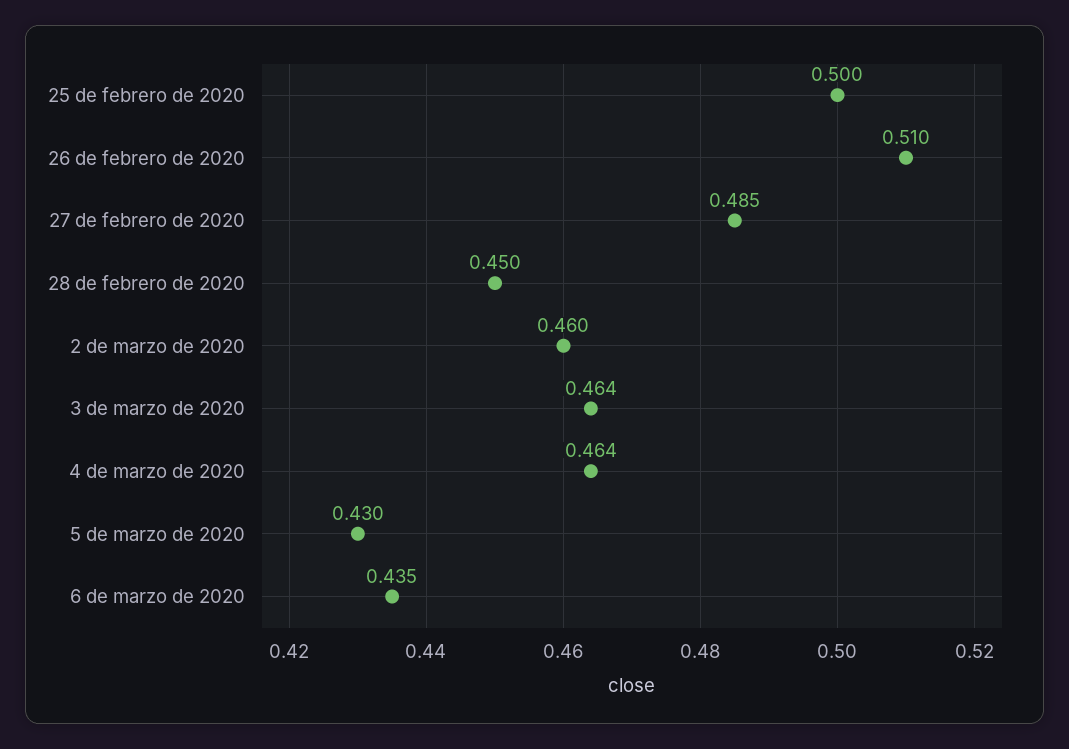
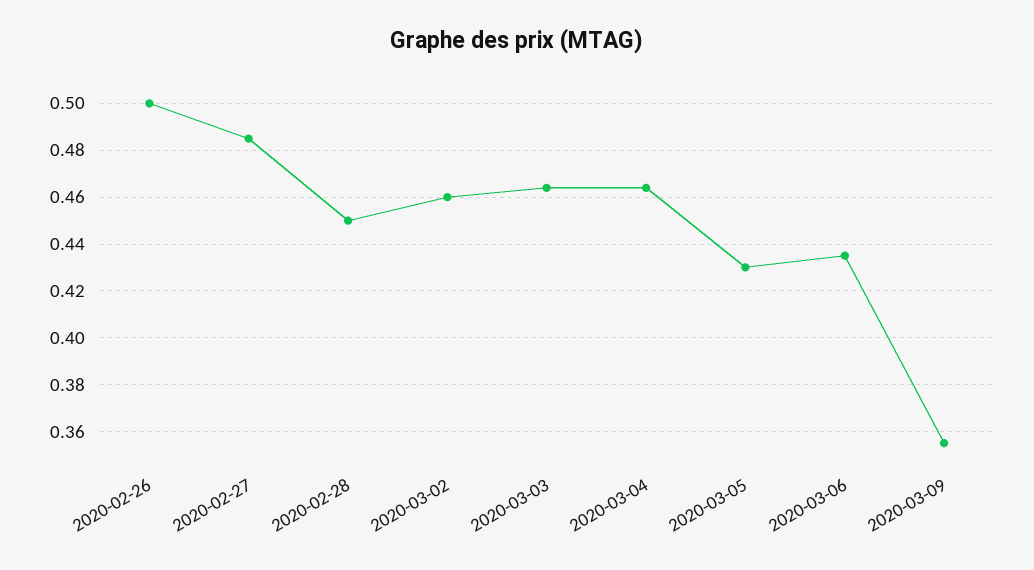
25 de febrero de 2020: 0.5 -> none
26 de febrero de 2020: 0.51 -> 0.5
2020-03-09: none -> 0.355

